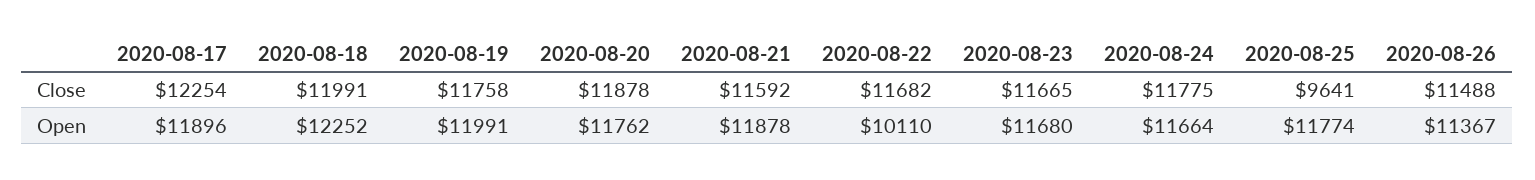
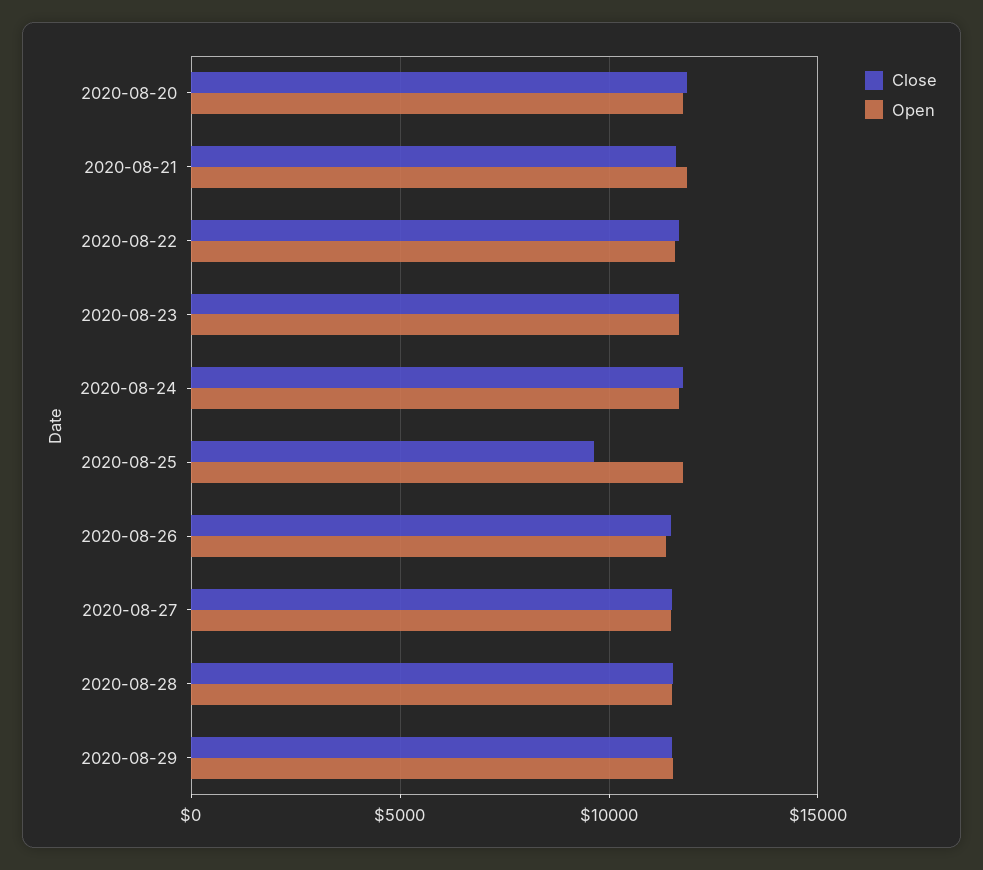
Close, 2020-08-17: 12254 -> none
Close, 2020-08-18: 11991 -> none
Close, 2020-08-19: 11758 -> none
Open, 2020-08-17: 11896 -> none
Open, 2020-08-18: 12252 -> none
Open, 2020-08-19: 11991 -> none
Open, 2020-08-22: 10110 -> 11500
Close, 2020-08-27: none -> 11500
Open, 2020-08-27: none -> 11500
Close, 2020-08-28: none -> 11500
Open, 2020-08-28: none -> 11500
Close, 2020-08-29: none -> 11500
Open, 2020-08-29: none -> 11500

